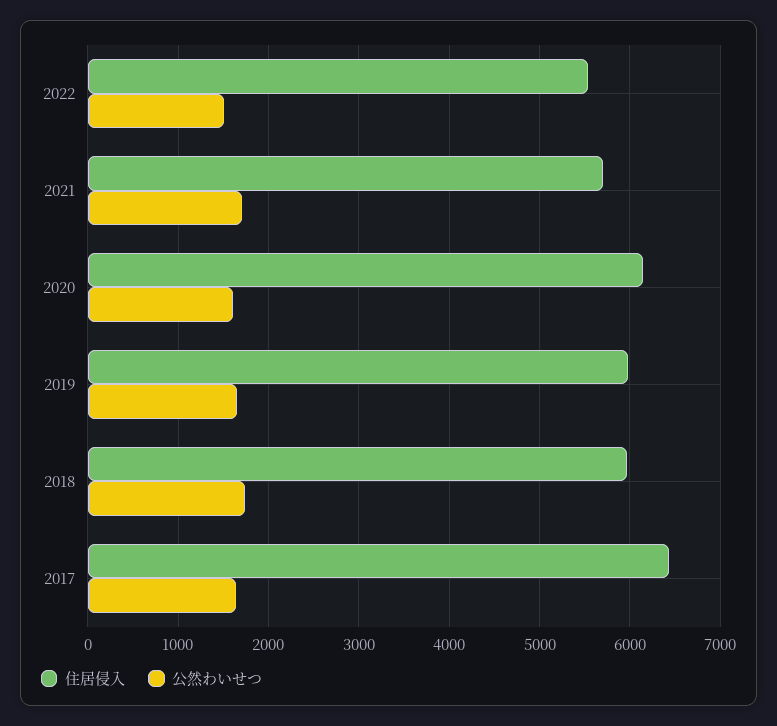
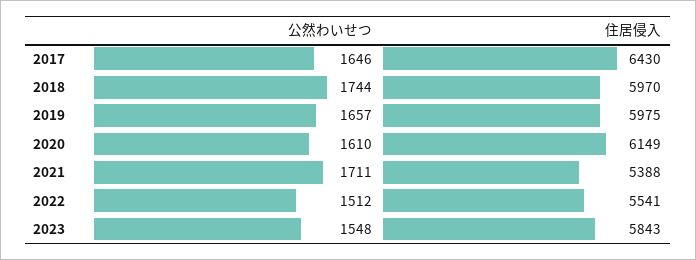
住居侵入, 2021: 5700 -> 5388
公然わいせつ, 2023: none -> 1548
住居侵入, 2023: none -> 5843

